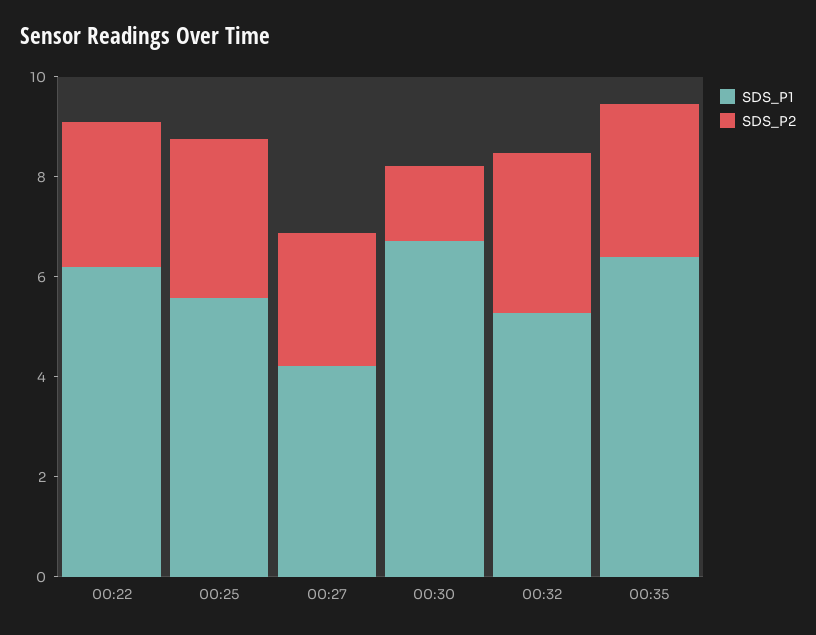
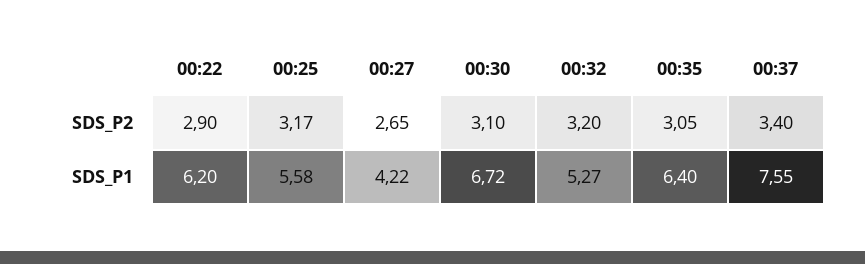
SDS_P2, 00:30: 1.5 -> 3.1
SDS_P2, 00:37: none -> 3.4
SDS_P1, 00:37: none -> 7.55

